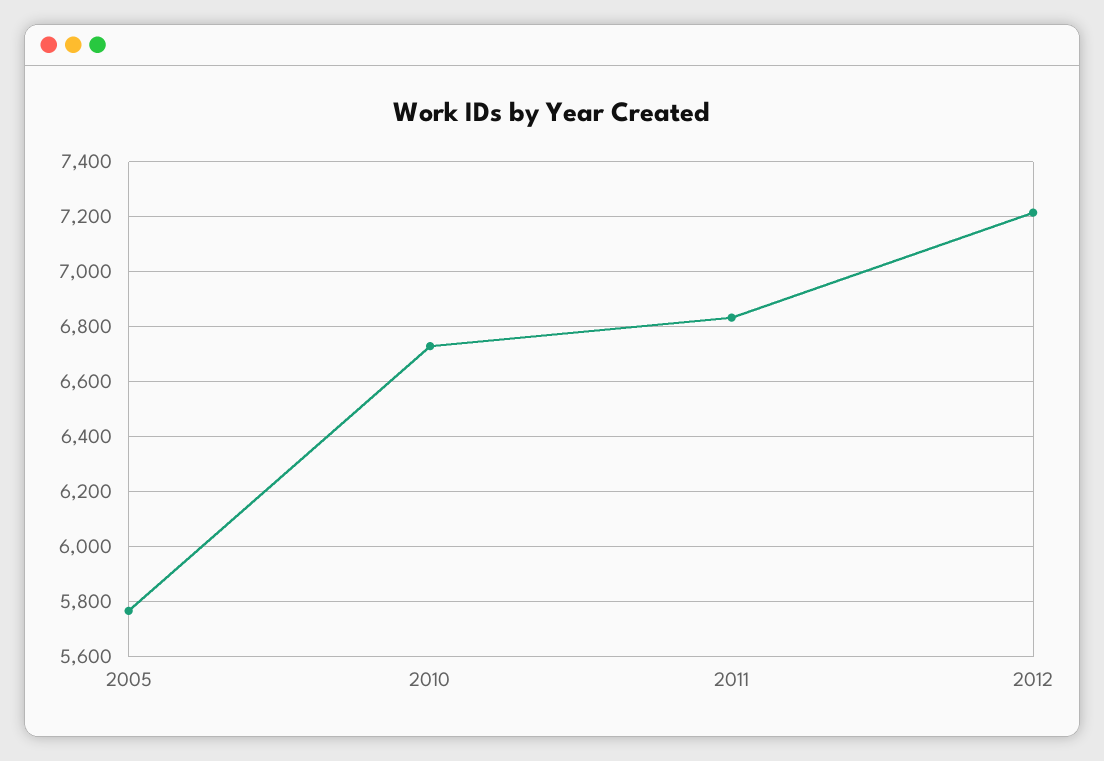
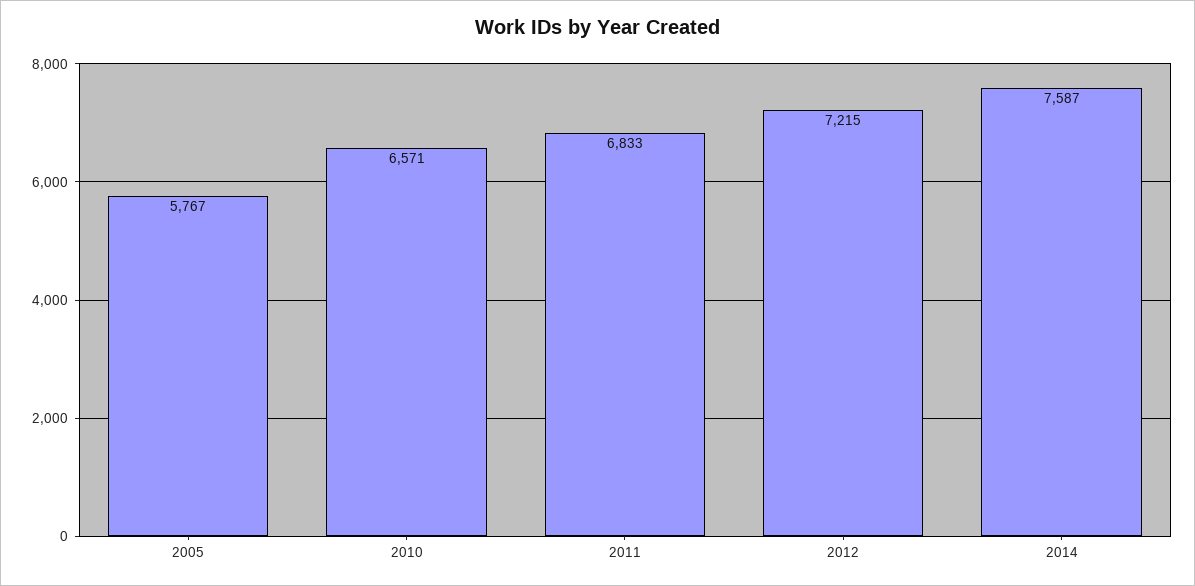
2010: 6725 -> 6571
2014: none -> 7587

